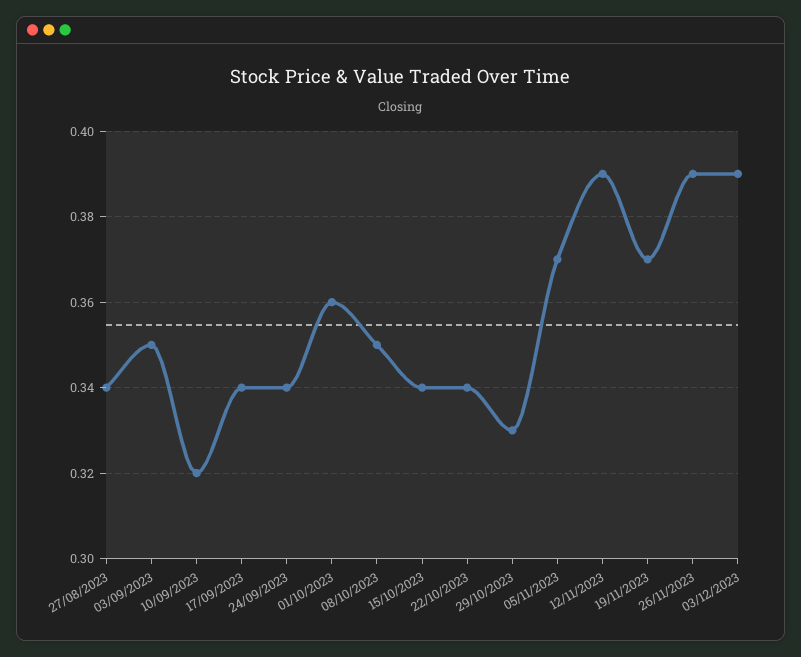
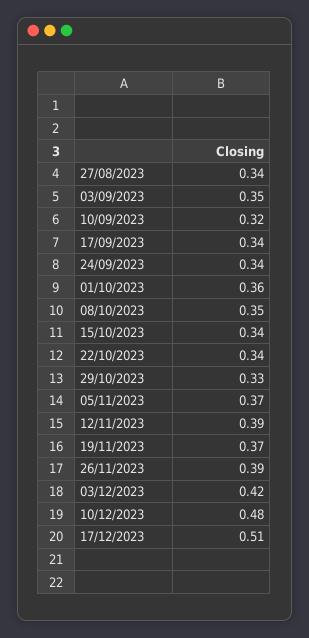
03/12/2023: 0.39 -> 0.42
10/12/2023: none -> 0.48
17/12/2023: none -> 0.51

